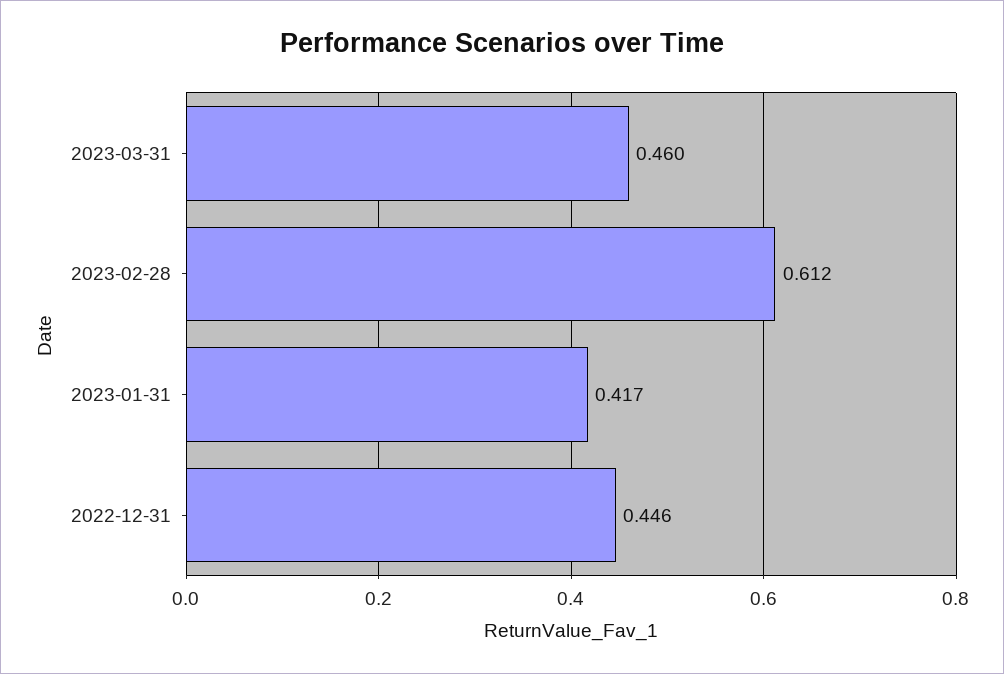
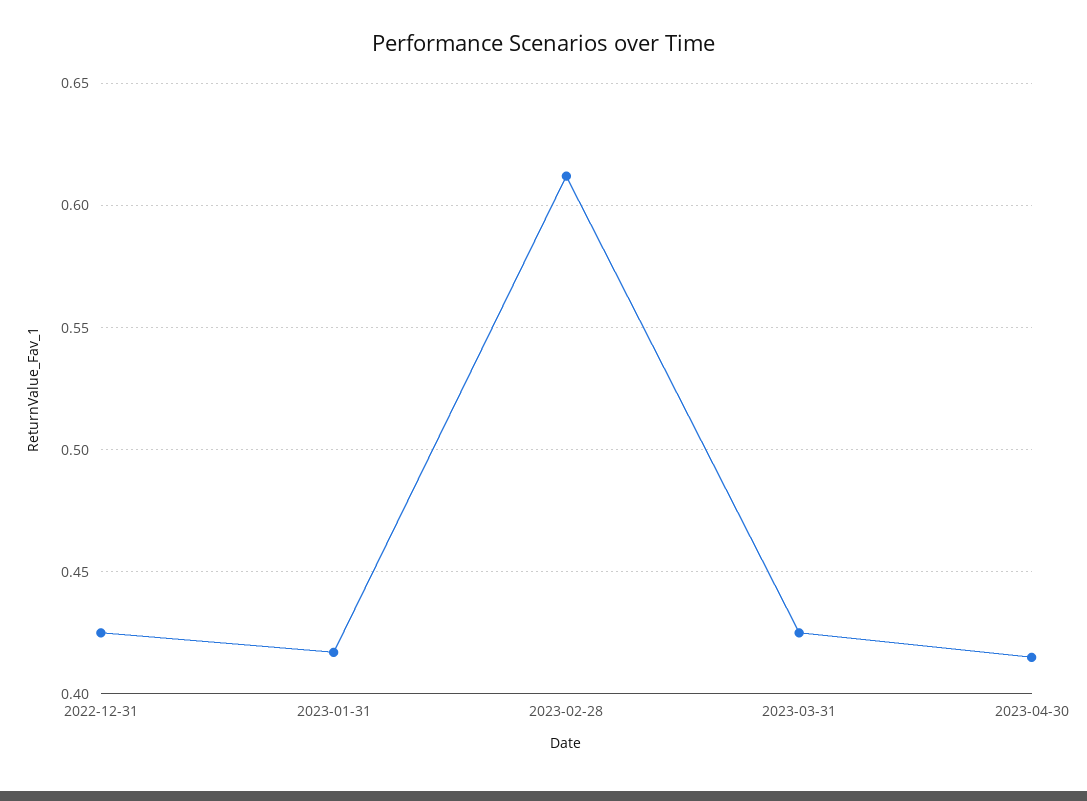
2023-03-31: 0.46 -> 0.425
2022-12-31: 0.446 -> 0.425
2023-04-30: none -> 0.415

